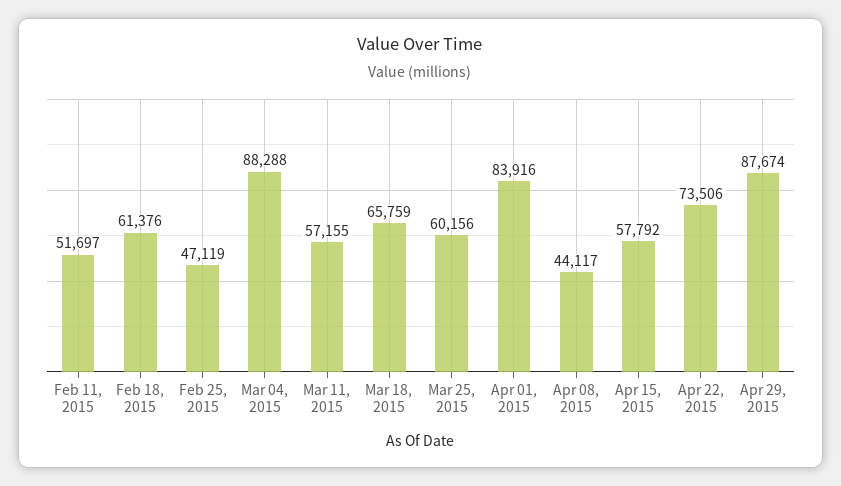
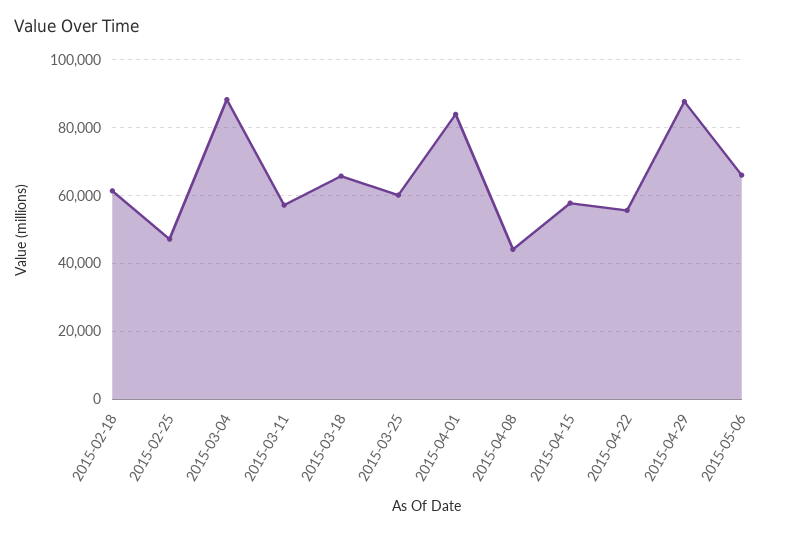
Feb 11, 2015: 51697 -> none
Apr 22, 2015: 73506 -> 56000
2015-05-06: none -> 66000

